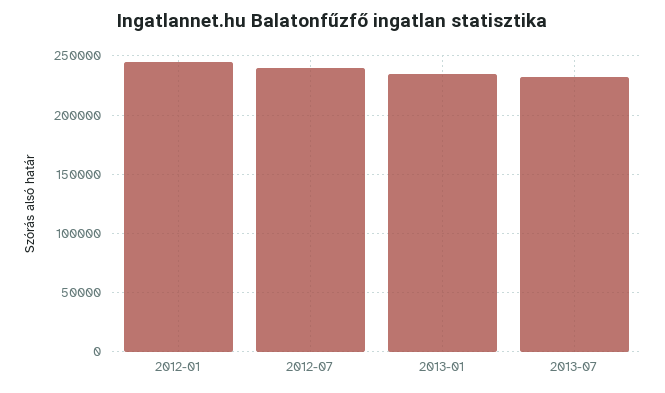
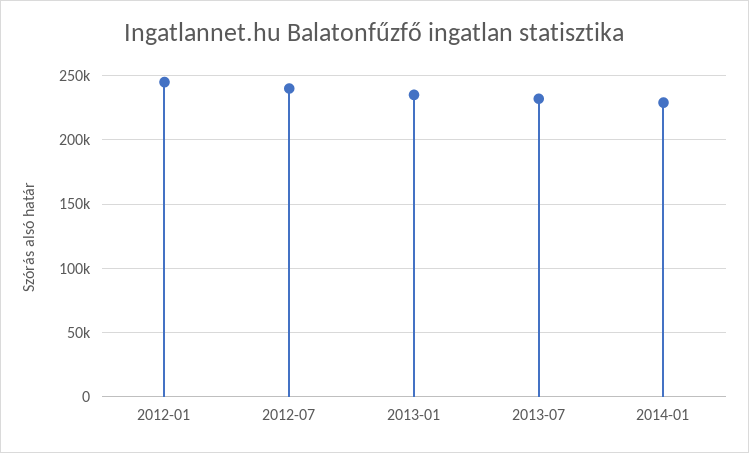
2014-01: none -> 230000

